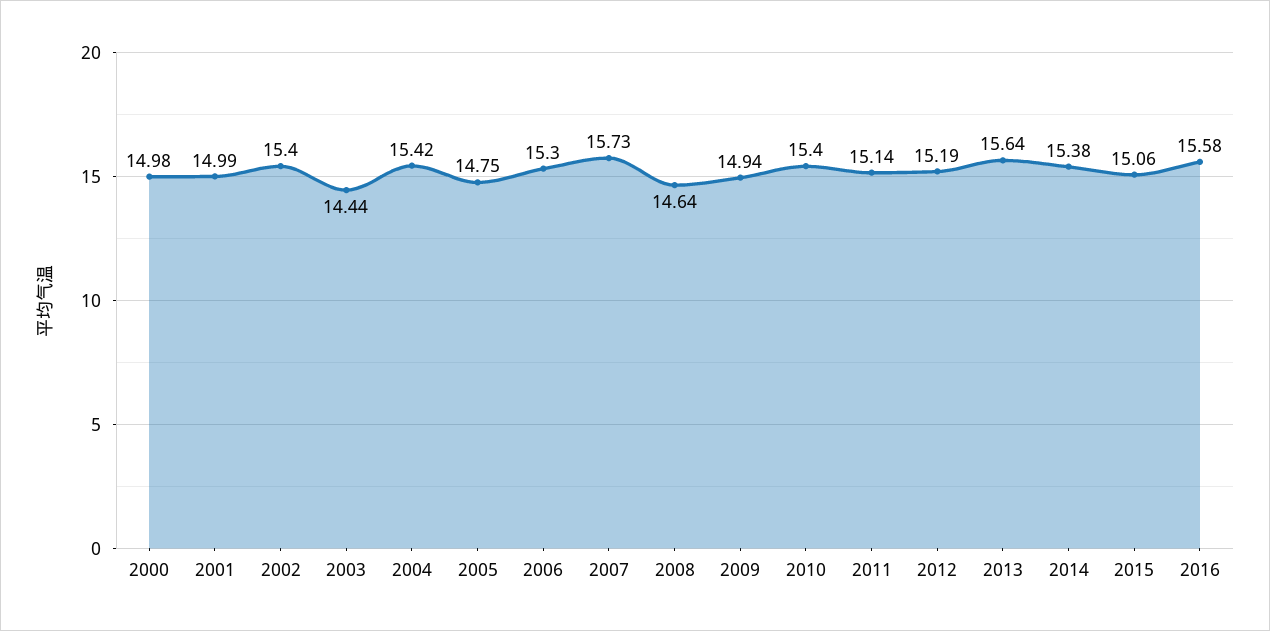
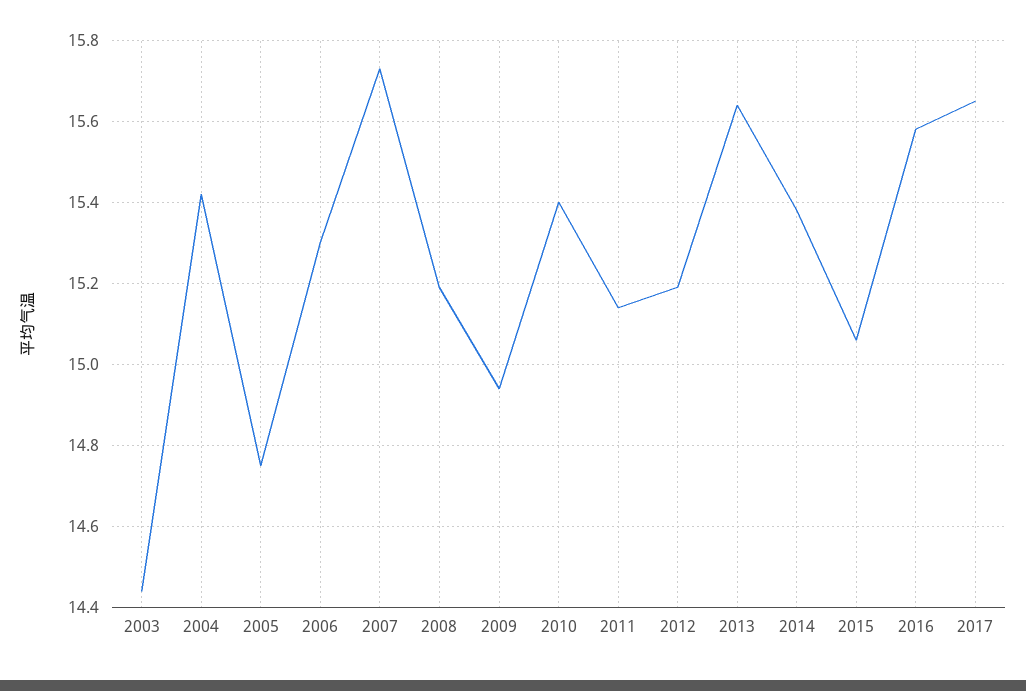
2000: 14.98 -> none
2001: 14.99 -> none
2002: 15.4 -> none
2008: 14.64 -> 15.2
2017: none -> 15.65

